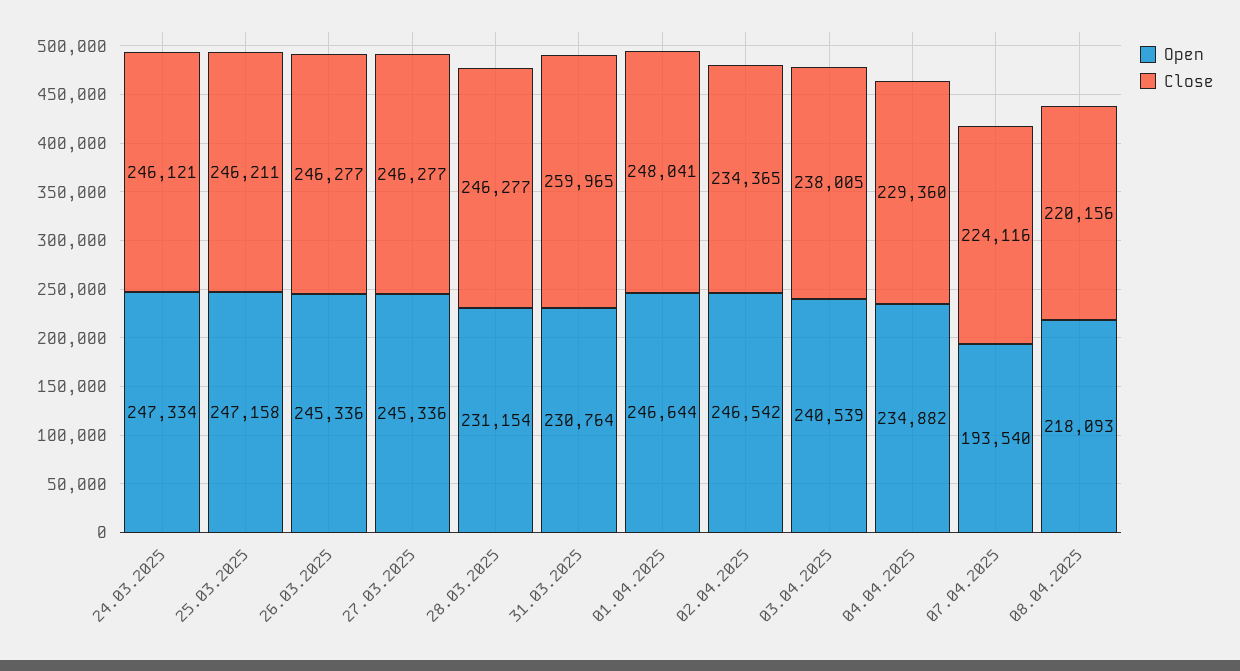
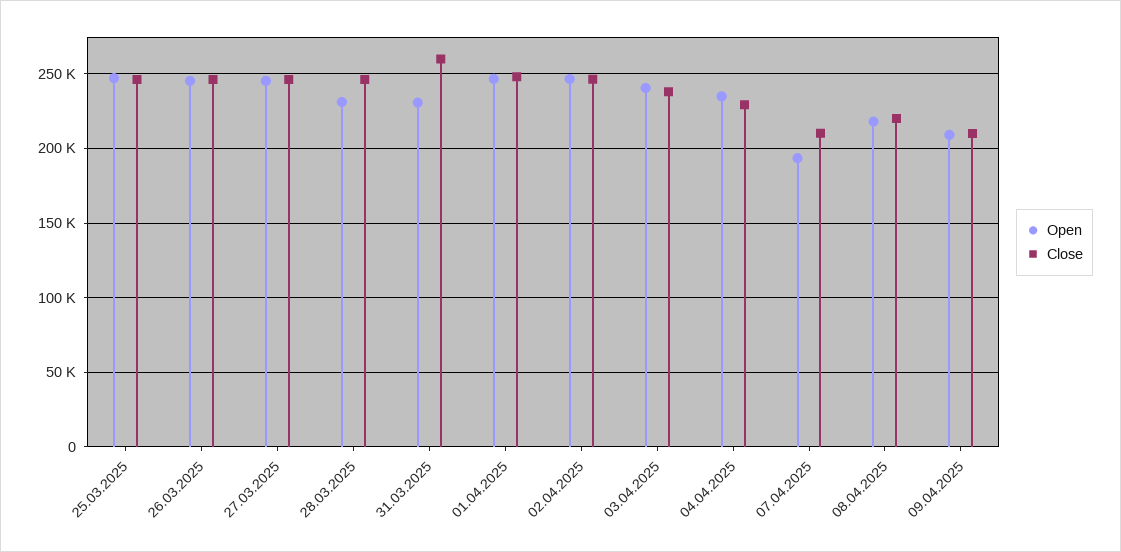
Open, 24.03.2025: 247334 -> none
Close, 24.03.2025: 246121 -> none
Close, 02.04.2025: 234365 -> 245000
Close, 07.04.2025: 224116 -> 210000
Open, 09.04.2025: none -> 210000
Close, 09.04.2025: none -> 210000

